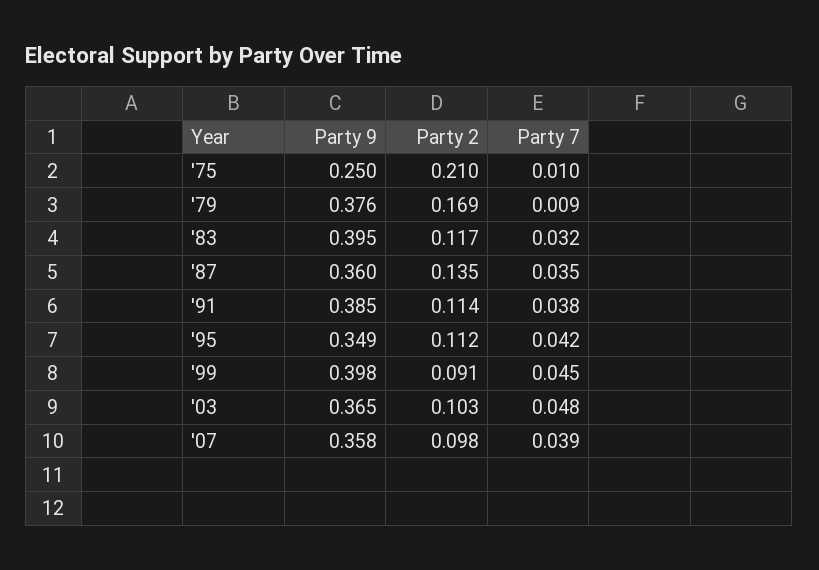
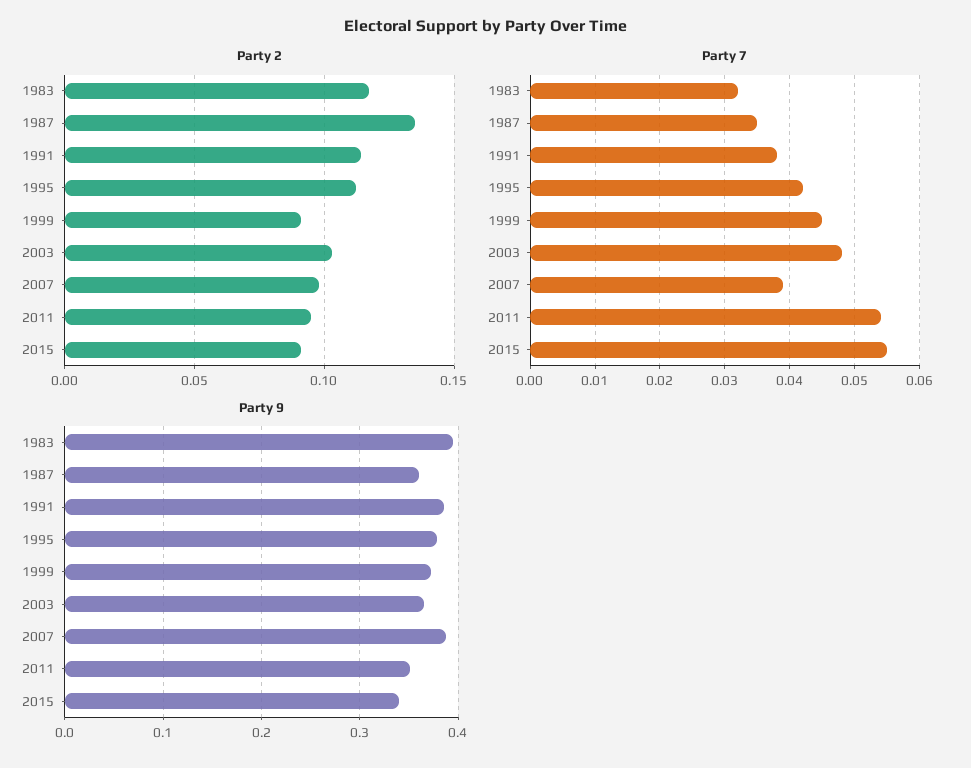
Party 9, '75: 0.25 -> none
Party 2, '75: 0.21 -> none
Party 7, '75: 0.01 -> none
Party 9, '79: 0.376 -> none
Party 2, '79: 0.169 -> none
Party 7, '79: 0.009 -> none
Party 9, '95: 0.349 -> 0.38
Party 9, '99: 0.398 -> 0.37
Party 9, '07: 0.358 -> 0.39
Party 2, 2011: none -> 0.095
Party 2, 2015: none -> 0.09
Party 7, 2011: none -> 0.054
Party 7, 2015: none -> 0.055
Party 9, 2011: none -> 0.35
Party 9, 2015: none -> 0.34

